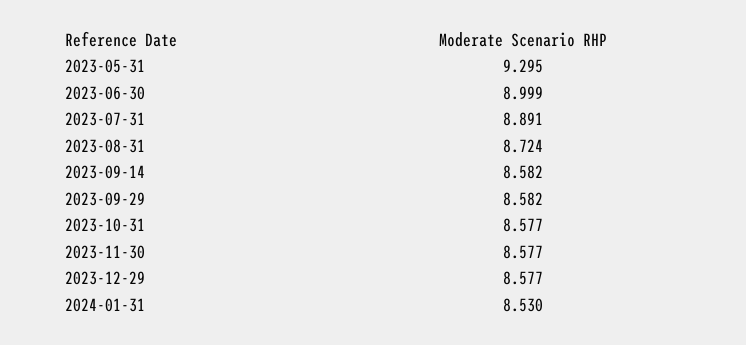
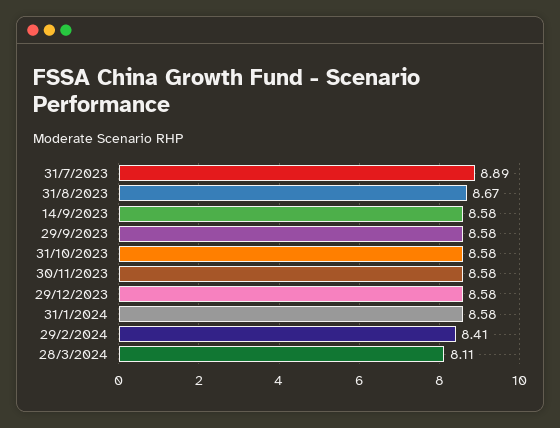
2023-05-31: 9.295 -> none
2023-06-30: 8.999 -> none
2023-08-31: 8.724 -> 8.67
2024-01-31: 8.53 -> 8.58
29/2/2024: none -> 8.41
28/3/2024: none -> 8.11

